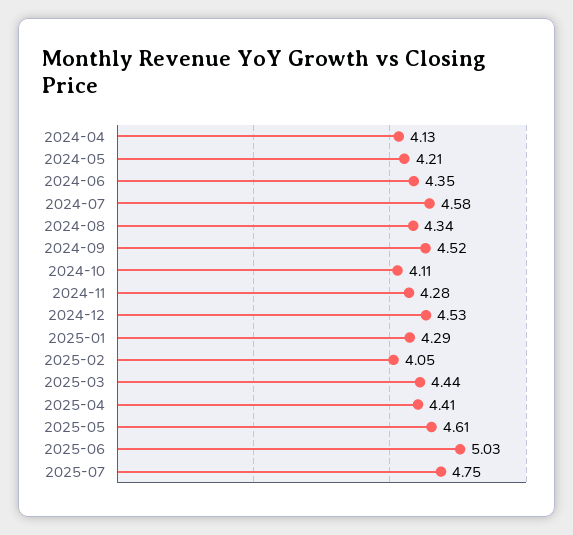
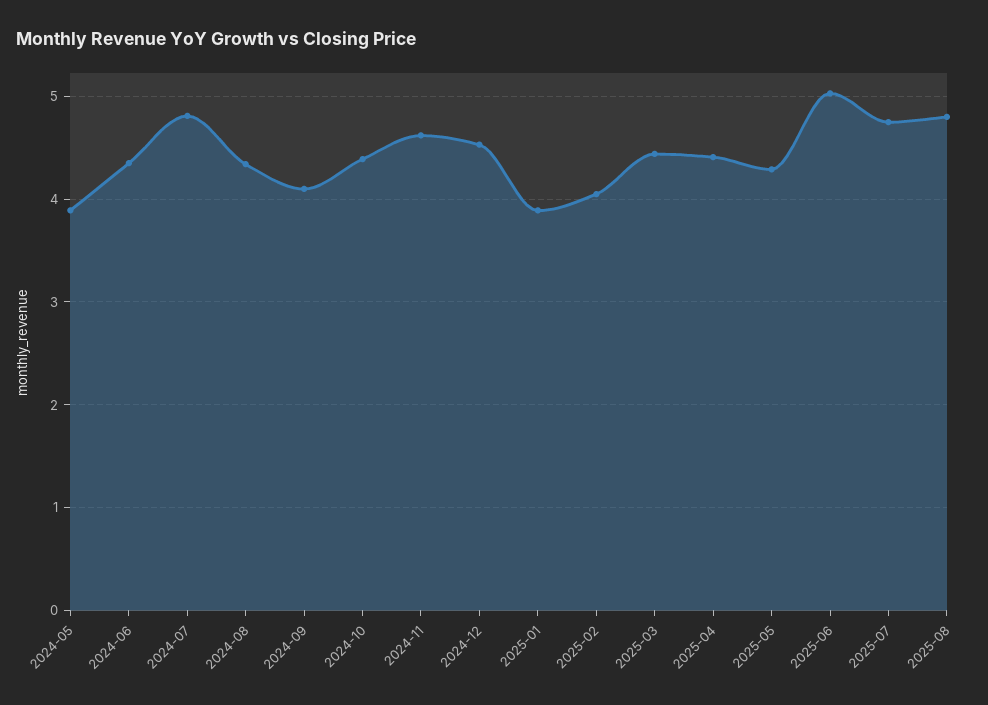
2024-04: 4.13 -> none
2024-05: 4.21 -> 3.9
2024-07: 4.58 -> 4.8
2024-09: 4.52 -> 4.1
2024-10: 4.11 -> 4.4
2024-11: 4.28 -> 4.6
2025-01: 4.29 -> 3.9
2025-05: 4.61 -> 4.3
2025-08: none -> 4.8

